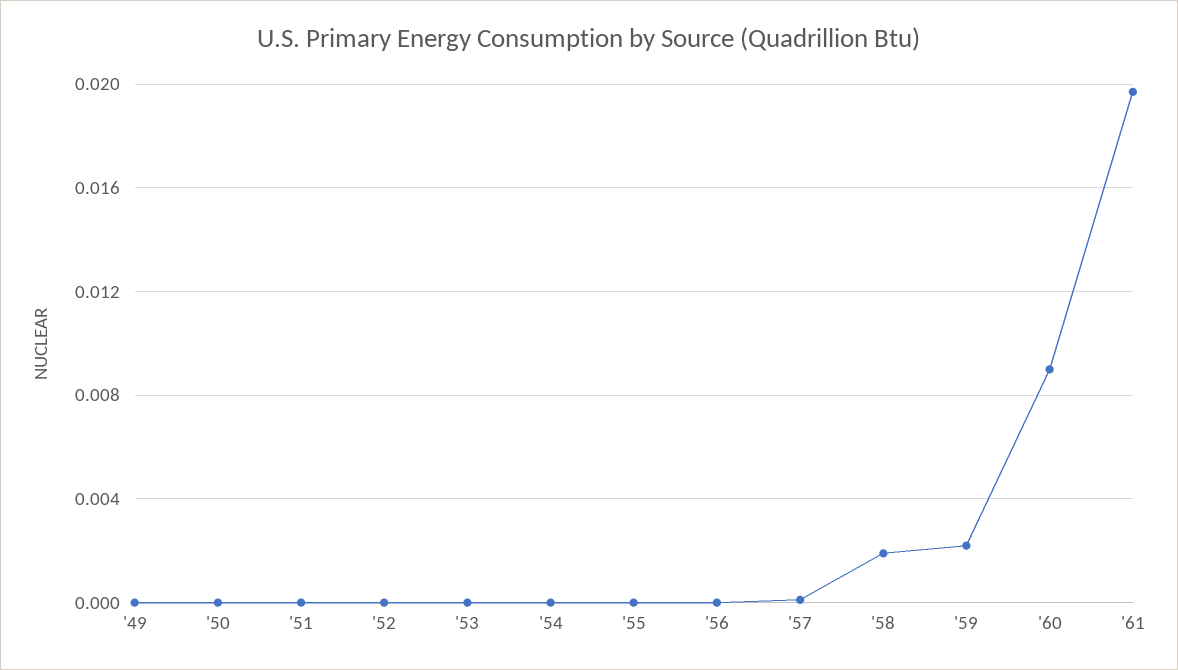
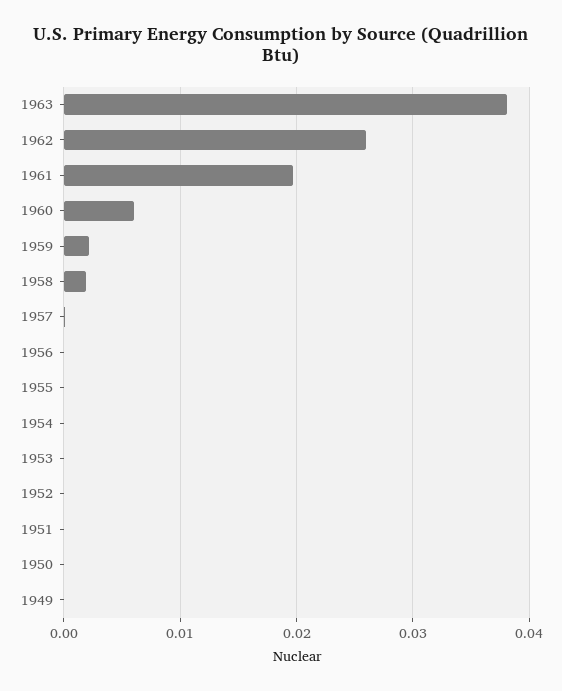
'60: 0.009 -> 0.006
1963: none -> 0.038
1962: none -> 0.026

